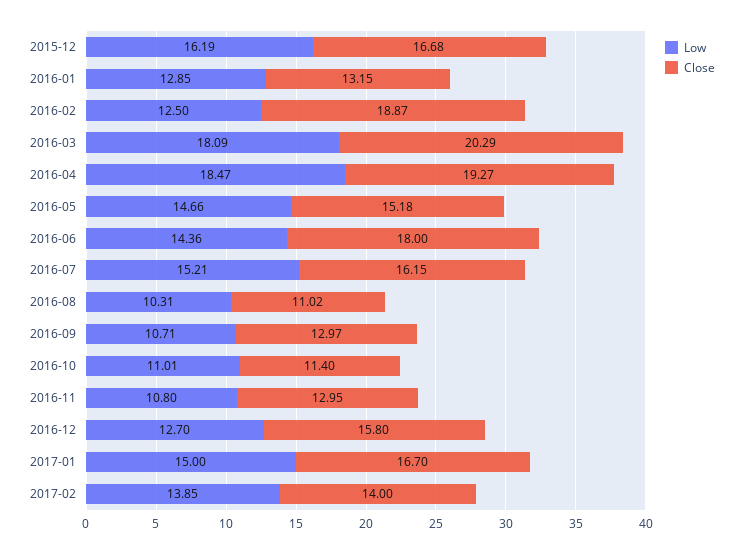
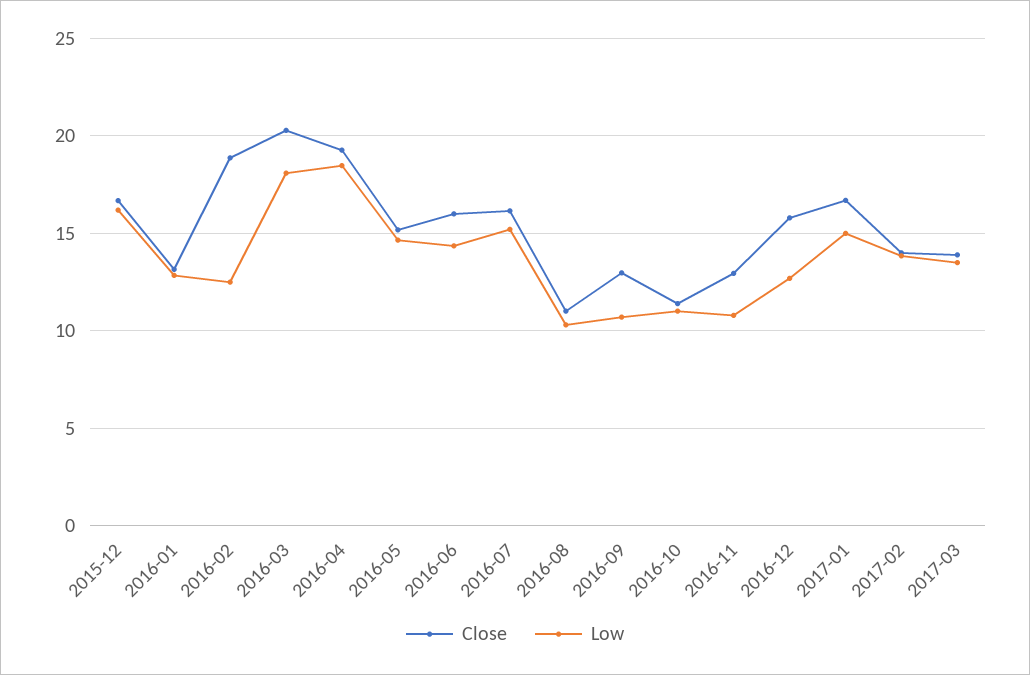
Close, 2016-06: 18 -> 16
Close, 2017-03: none -> 14
Low, 2017-03: none -> 13.5

